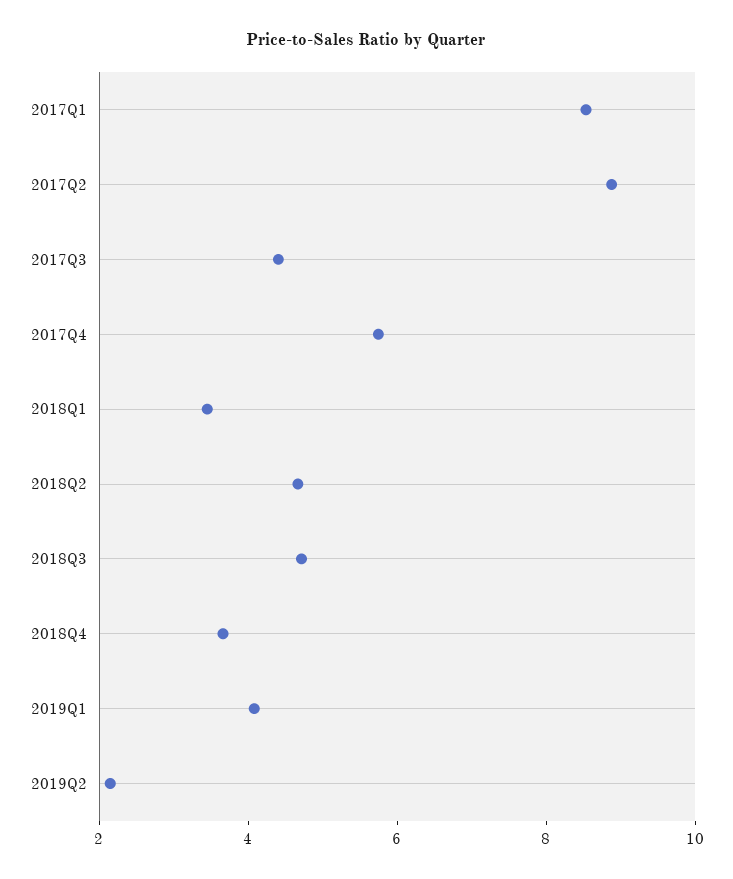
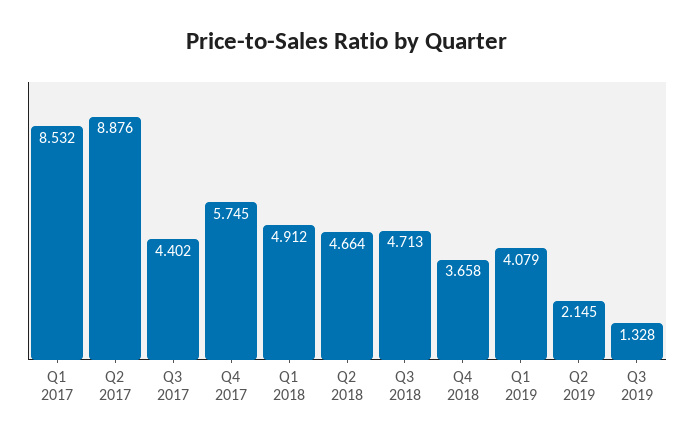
2018Q1: 3.5 -> 4.912
Q3 2019: none -> 1.328

